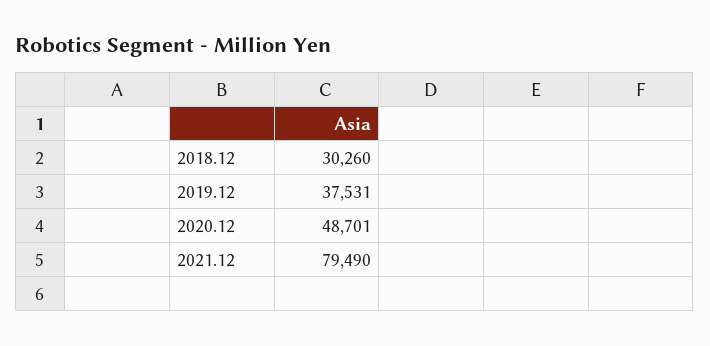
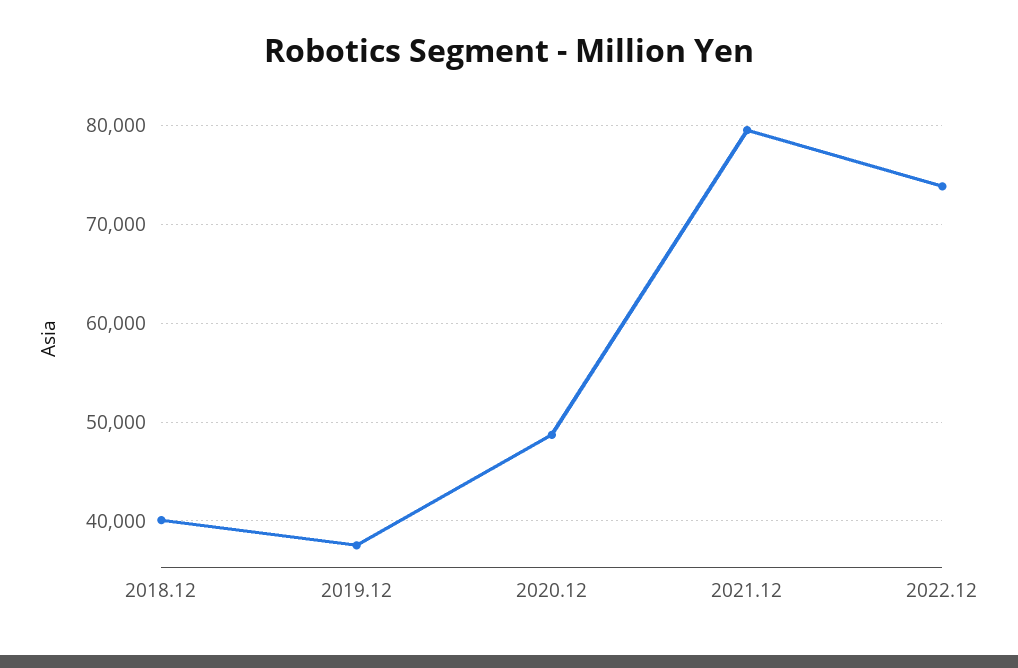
2018.12: 30260 -> 40000
2022.12: none -> 74000

